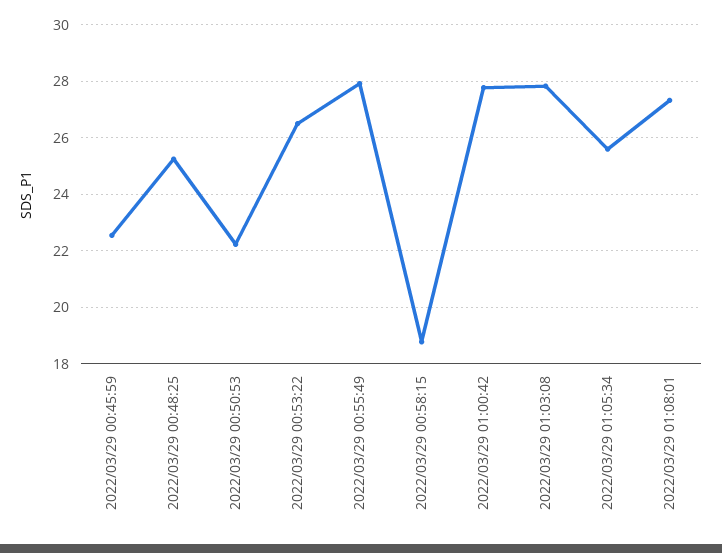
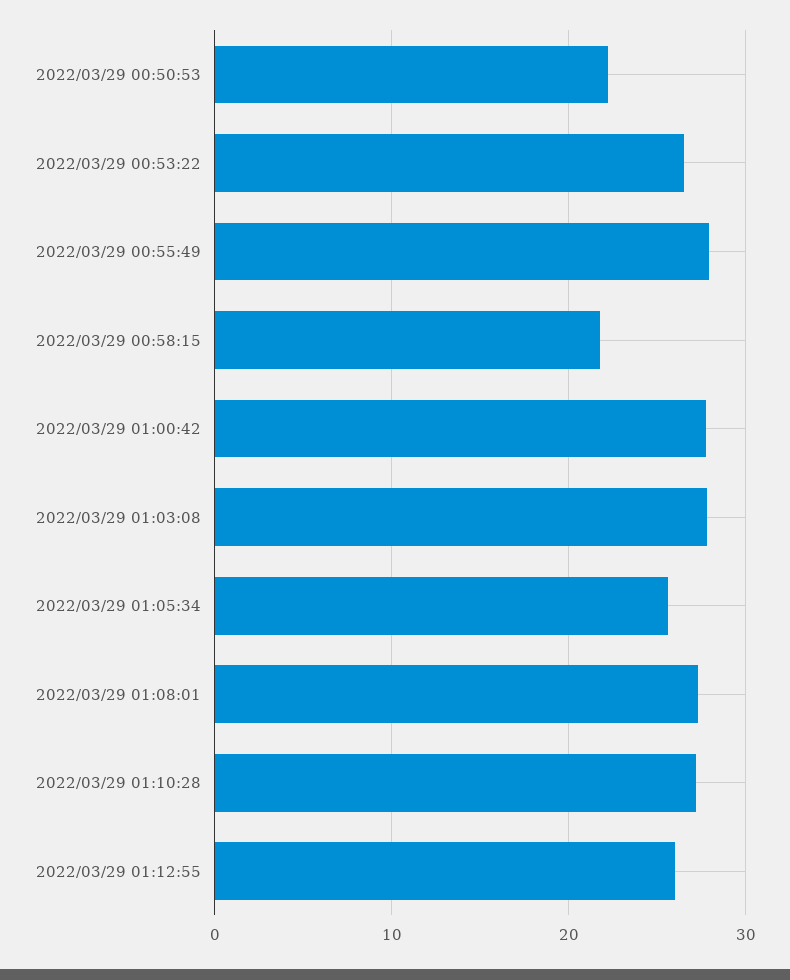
2022/03/29 00:45:59: 22.5 -> none
2022/03/29 00:48:25: 25.25 -> none
2022/03/29 00:58:15: 18.75 -> 22
2022/03/29 01:10:28: none -> 27
2022/03/29 01:12:55: none -> 26

